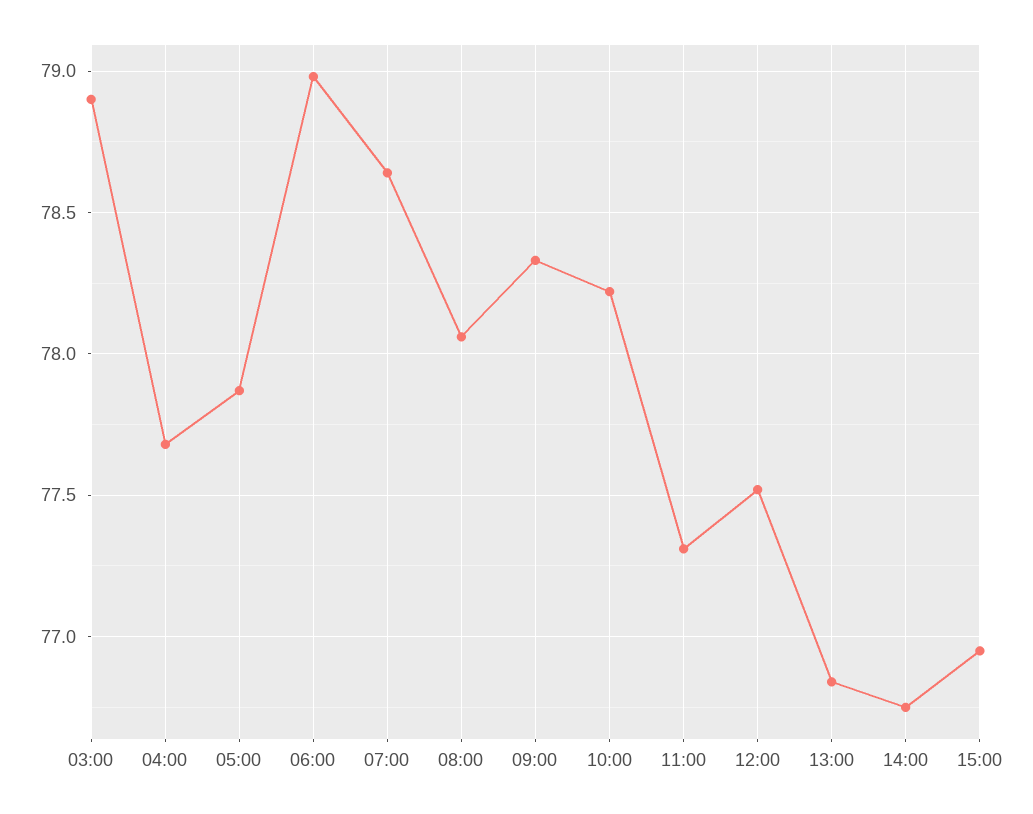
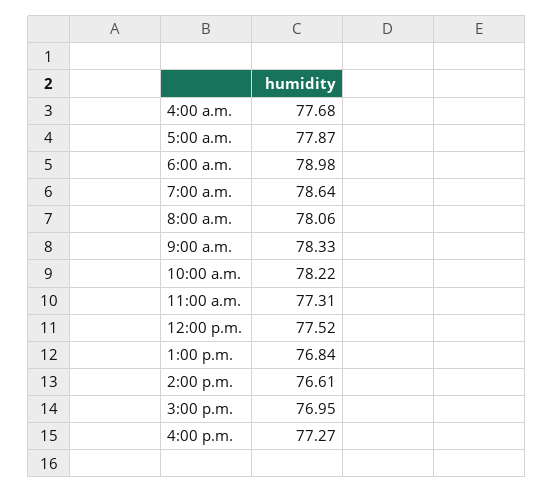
03:00: 78.9 -> none
14:00: 76.75 -> 76.61
4:00 p.m.: none -> 77.27

